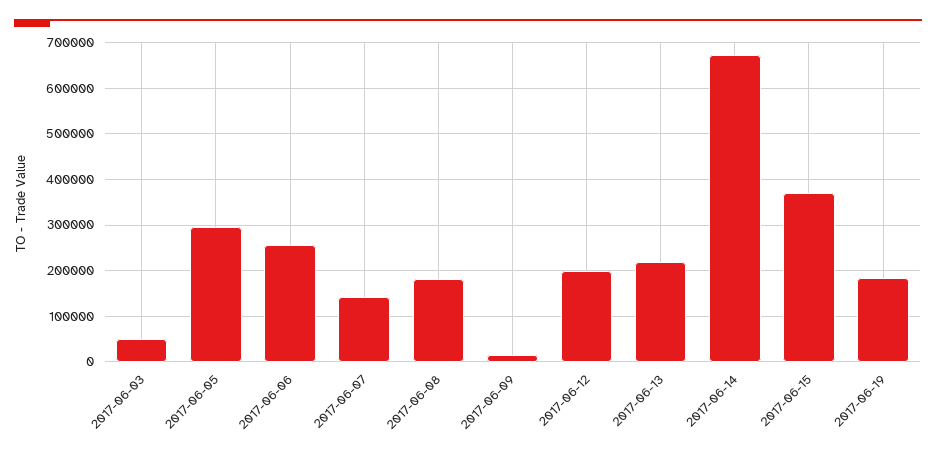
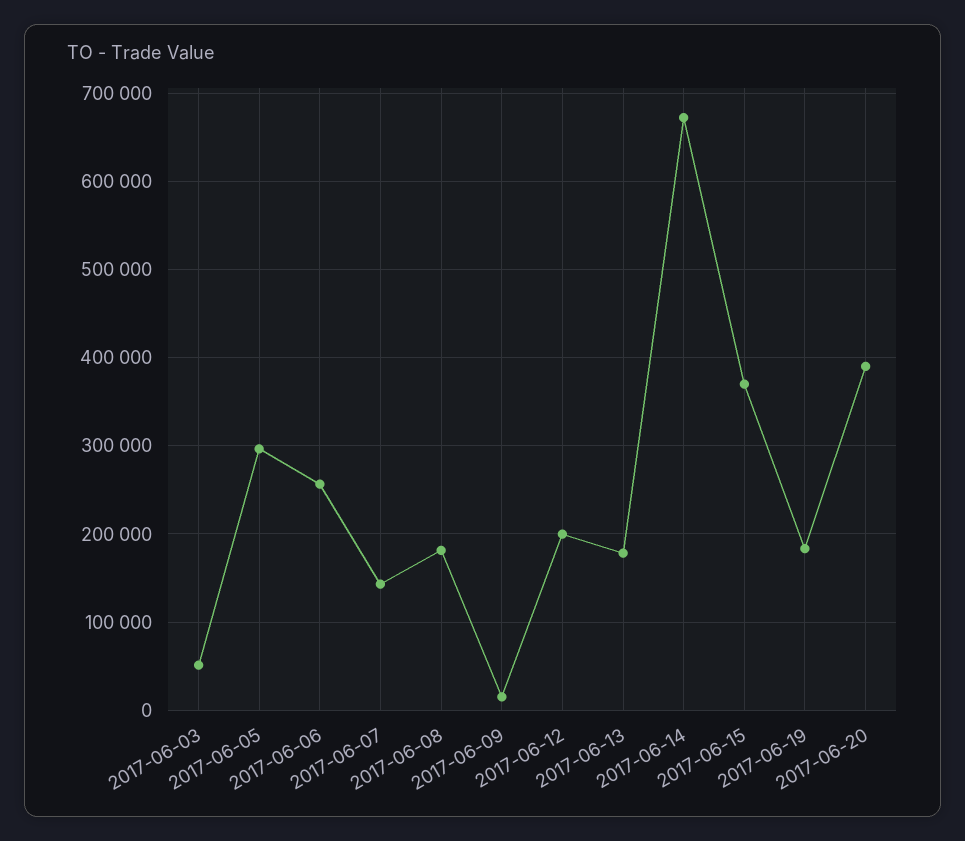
2017-06-13: 220000 -> 180000
2017-06-20: none -> 390000

